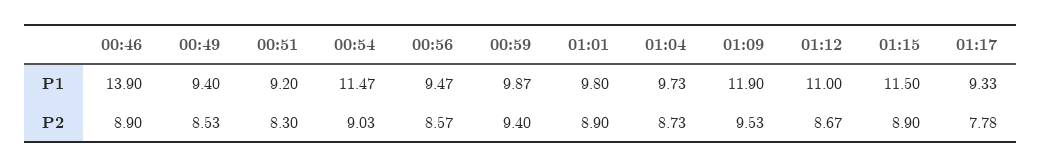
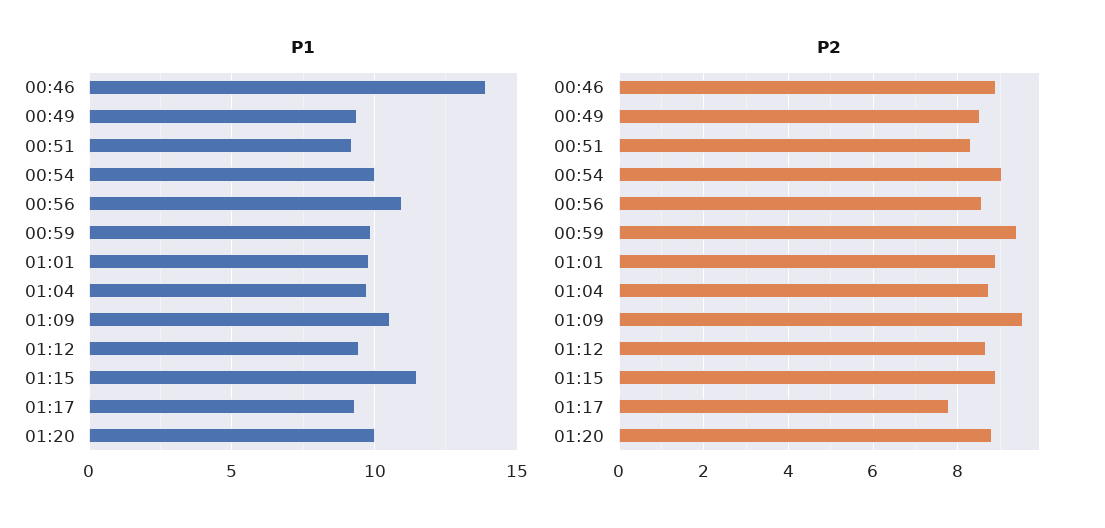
P1, 00:54: 11.47 -> 10
P1, 00:56: 9.47 -> 11
P1, 01:09: 11.9 -> 10.5
P1, 01:12: 11 -> 9.5
P1, 01:20: none -> 10
P2, 01:20: none -> 8.8

